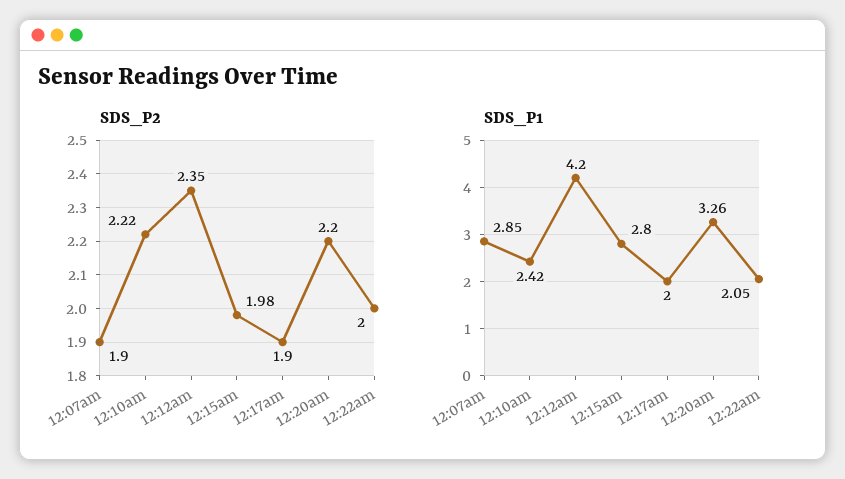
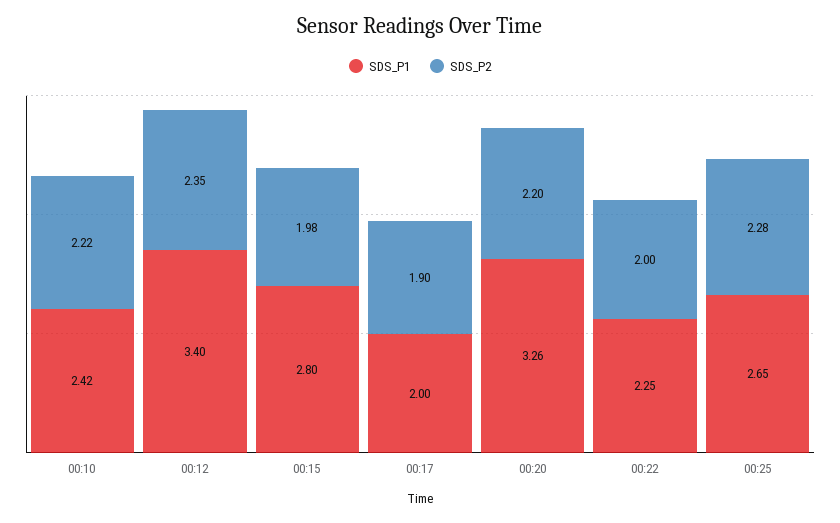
SDS_P2, 12:07am: 1.9 -> none
SDS_P1, 12:07am: 2.85 -> none
SDS_P1, 12:12am: 4.2 -> 3.4
SDS_P1, 12:22am: 2.05 -> 2.25
SDS_P1, 00:25: none -> 2.65
SDS_P2, 00:25: none -> 2.28

